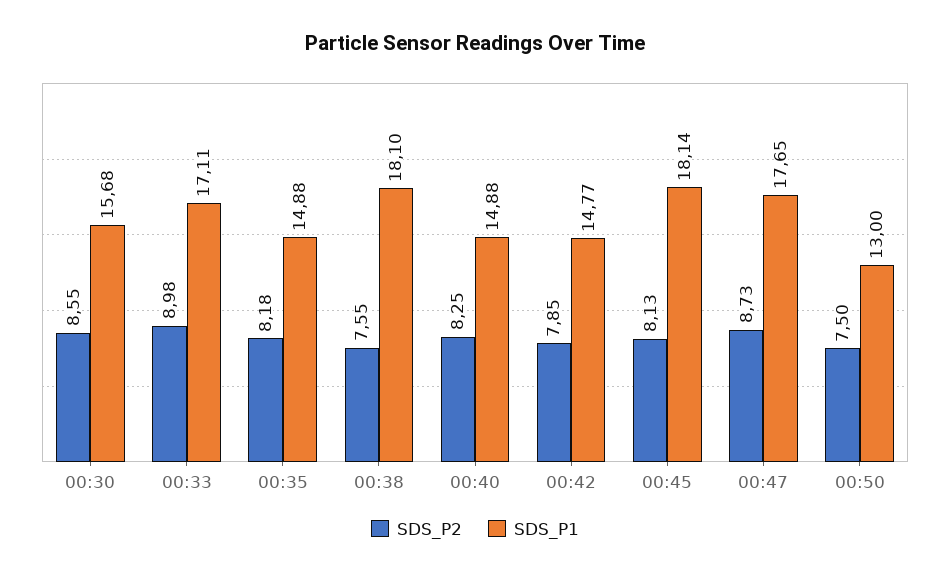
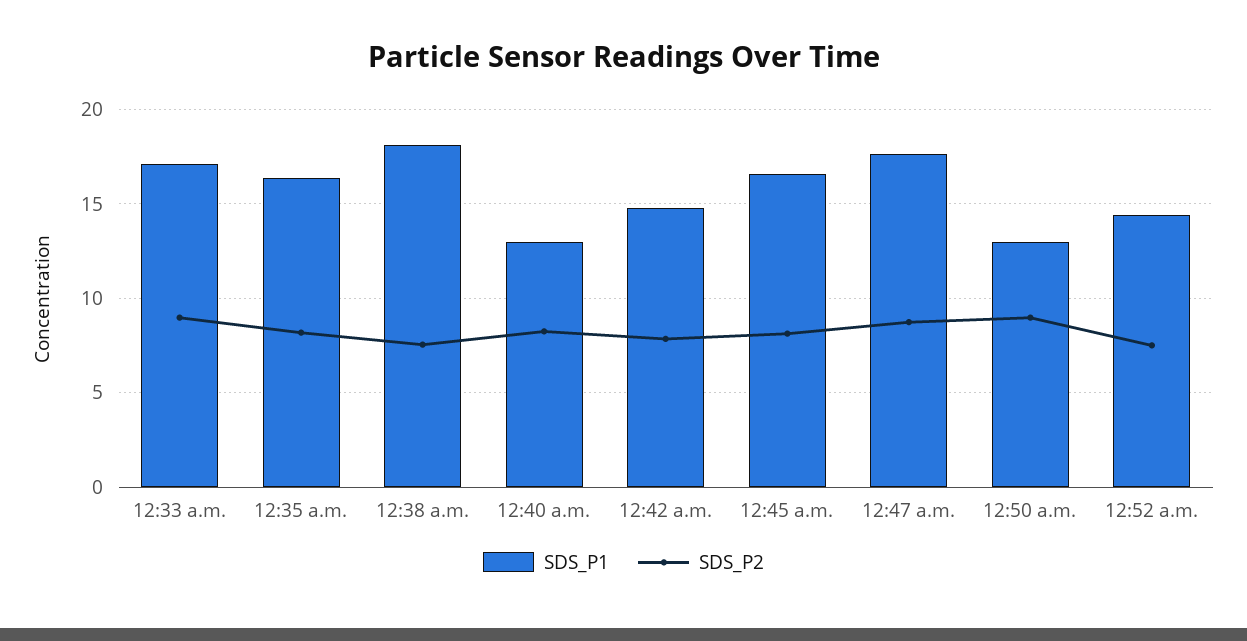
SDS_P2, 00:30: 8.55 -> none
SDS_P1, 00:30: 15.68 -> none
SDS_P1, 00:35: 14.88 -> 16.5
SDS_P1, 00:40: 14.88 -> 13
SDS_P1, 00:45: 18.14 -> 16.5
SDS_P2, 00:50: 7.5 -> 9
SDS_P1, 12:52 a.m.: none -> 14.5
SDS_P2, 12:52 a.m.: none -> 7.5

